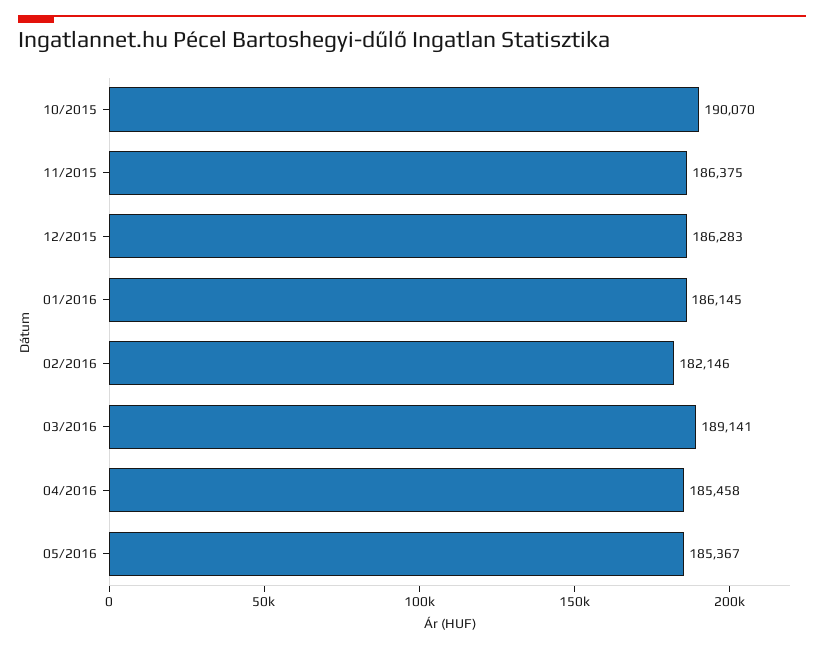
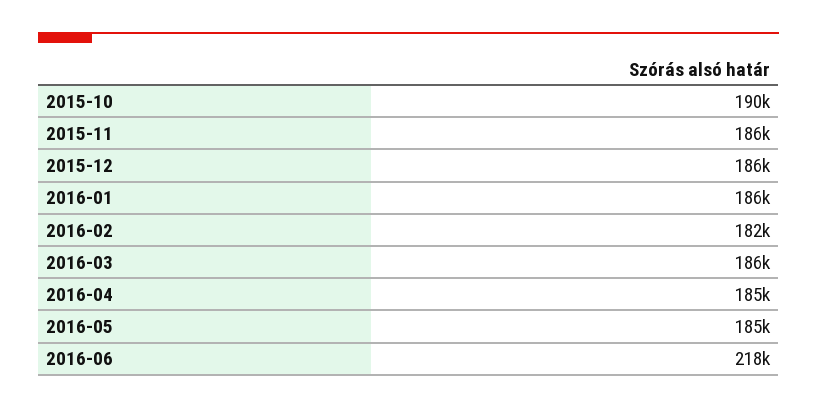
03/2016: 189141 -> 186000
2016-06: none -> 218000

